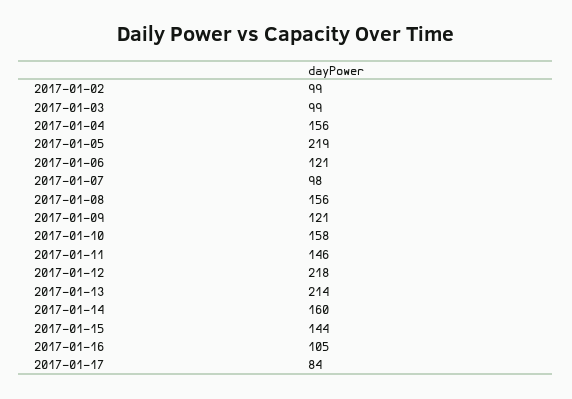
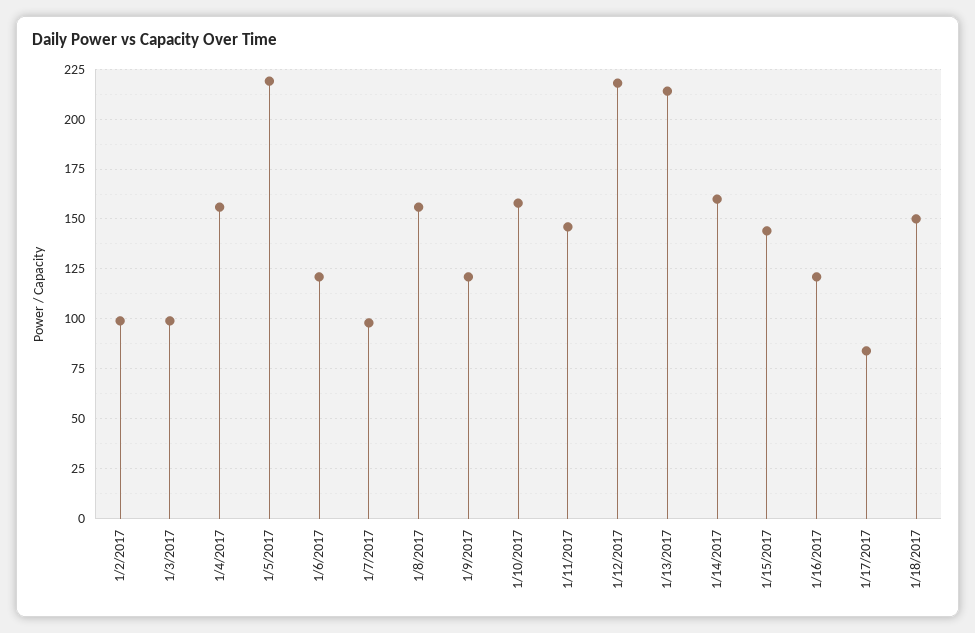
2017-01-16: 105 -> 120
1/18/2017: none -> 150

